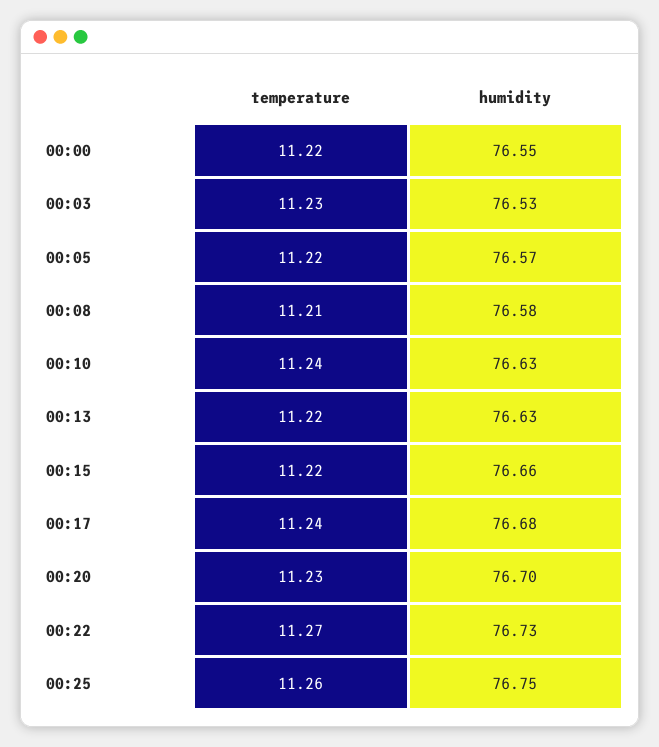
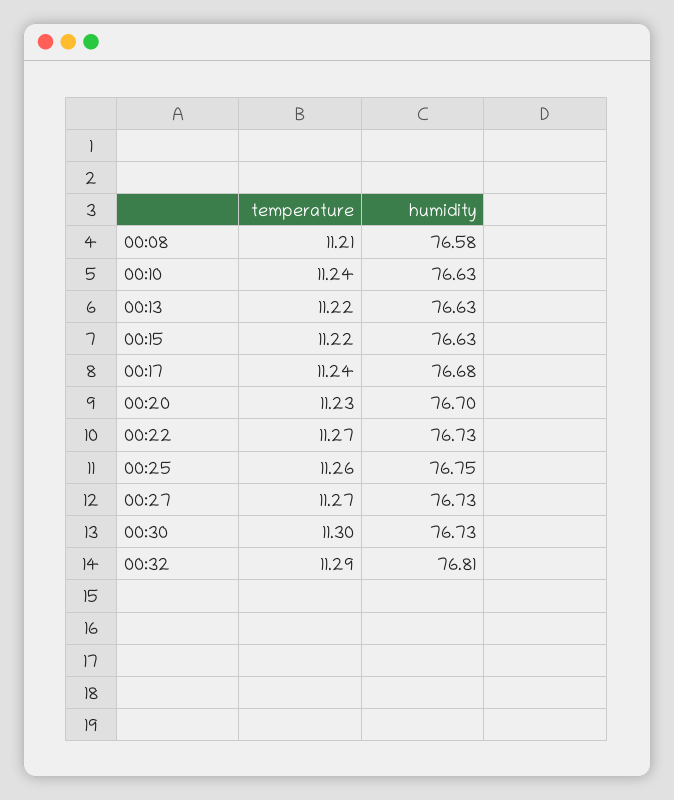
temperature, 00:00: 11.22 -> none
humidity, 00:00: 76.55 -> none
temperature, 00:03: 11.23 -> none
humidity, 00:03: 76.53 -> none
temperature, 00:05: 11.22 -> none
humidity, 00:05: 76.57 -> none
humidity, 00:15: 76.66 -> 76.63
temperature, 00:27: none -> 11.27
humidity, 00:27: none -> 76.73
temperature, 00:30: none -> 11.3
humidity, 00:30: none -> 76.73
temperature, 00:32: none -> 11.29
humidity, 00:32: none -> 76.81

